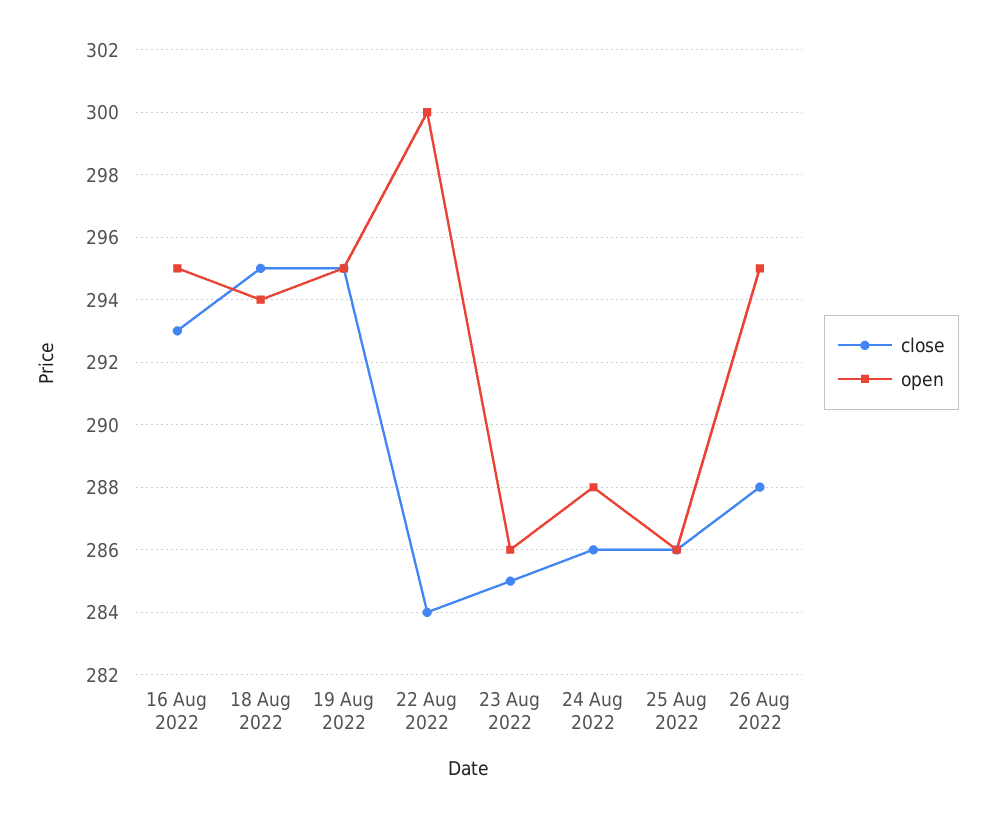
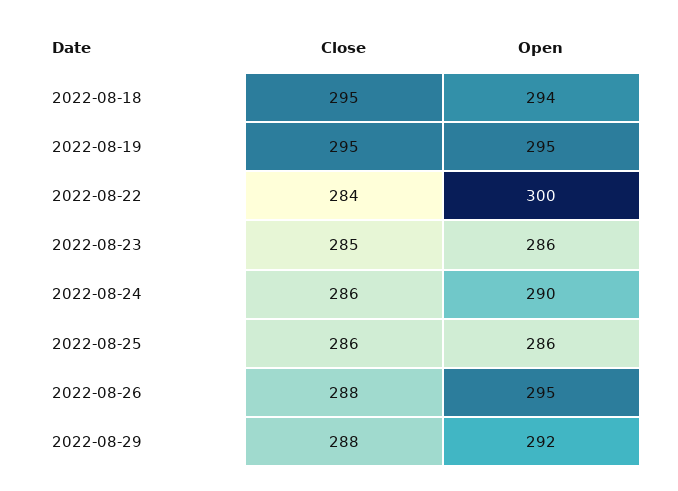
close, 16 Aug 2022: 293 -> none
open, 16 Aug 2022: 295 -> none
open, 24 Aug 2022: 288 -> 290
close, 2022-08-29: none -> 288
open, 2022-08-29: none -> 292

